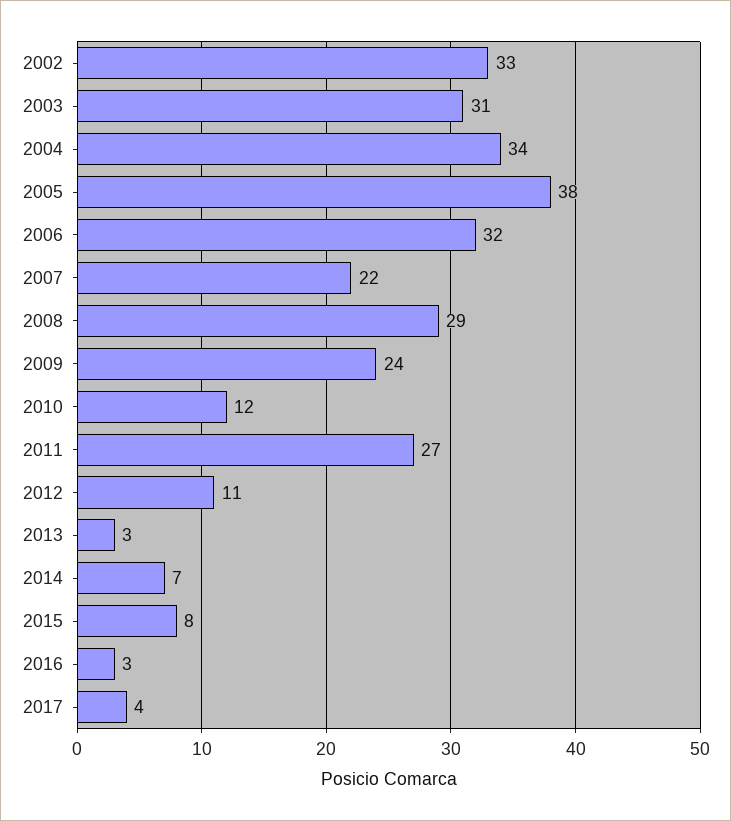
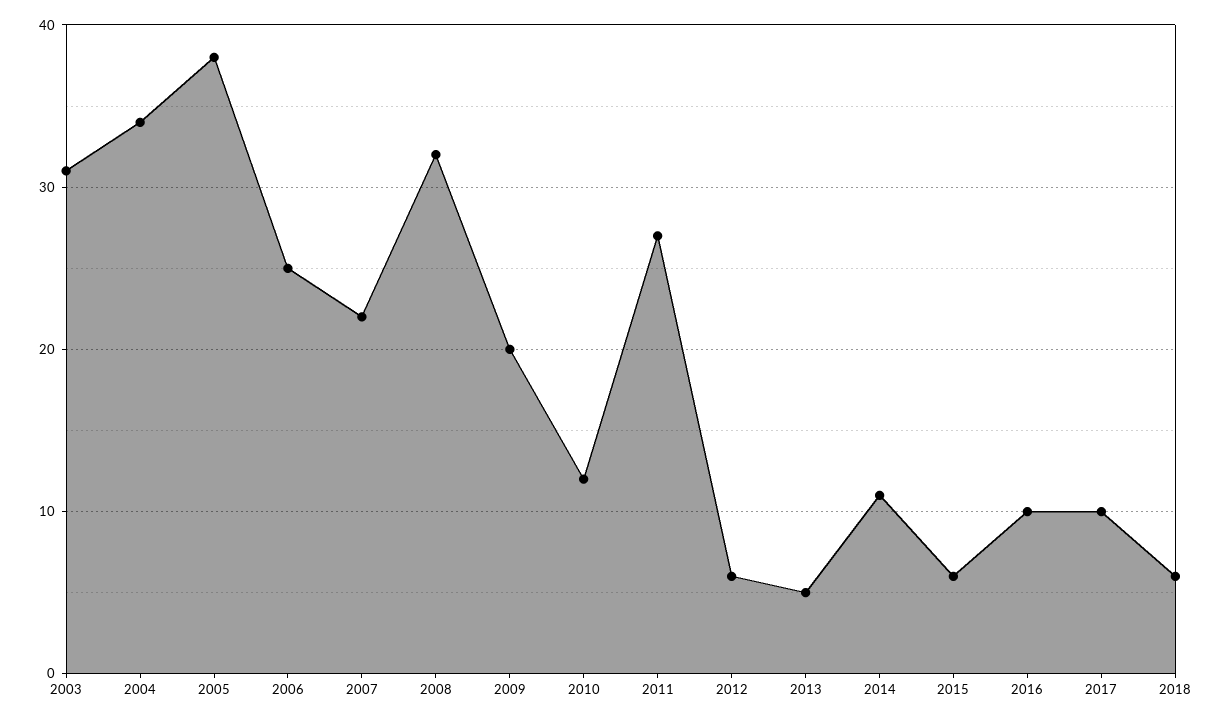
2002: 33 -> none
2006: 32 -> 25
2008: 29 -> 32
2009: 24 -> 20
2012: 11 -> 6
2013: 3 -> 5
2014: 7 -> 11
2015: 8 -> 6
2016: 3 -> 10
2017: 4 -> 10
2018: none -> 6

